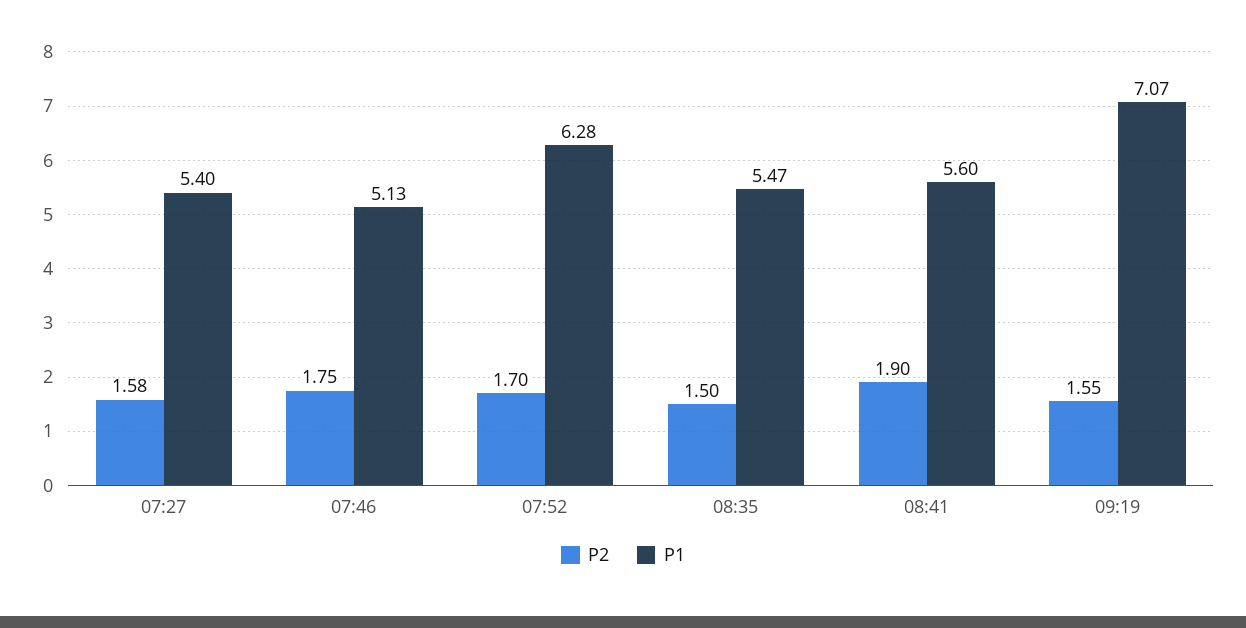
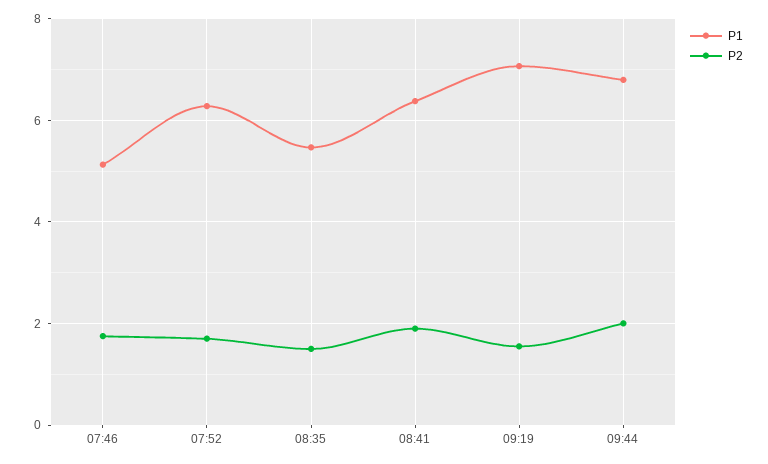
P2, 07:27: 1.58 -> none
P1, 07:27: 5.4 -> none
P1, 08:41: 5.6 -> 6.4
P1, 09:44: none -> 6.8
P2, 09:44: none -> 2

